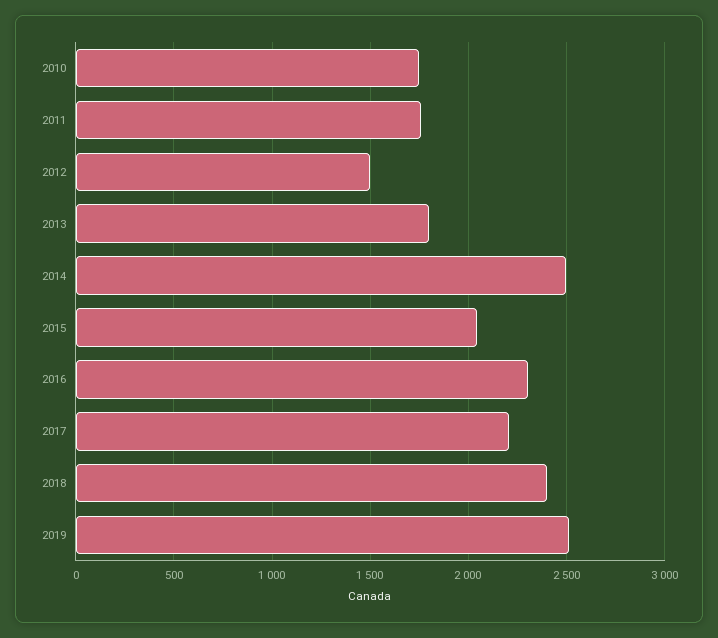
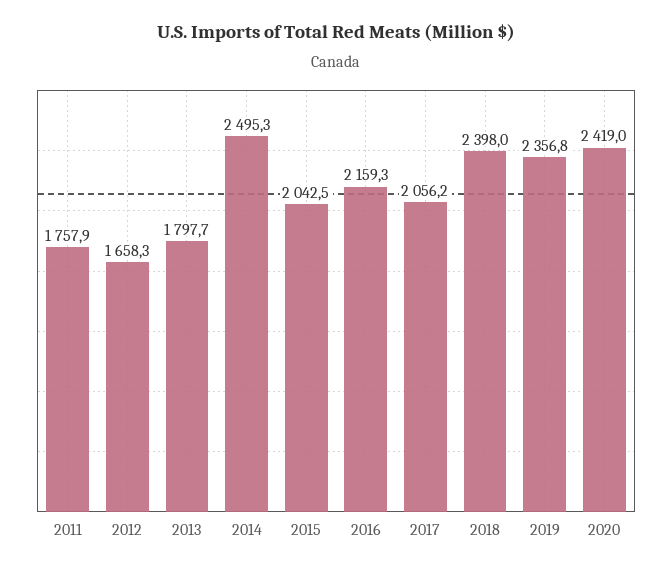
2010: 1750 -> none
2012: 1500 -> 1658.3
2016: 2300 -> 2159.3
2017: 2200 -> 2056.2
2019: 2500 -> 2356.8
2020: none -> 2419

